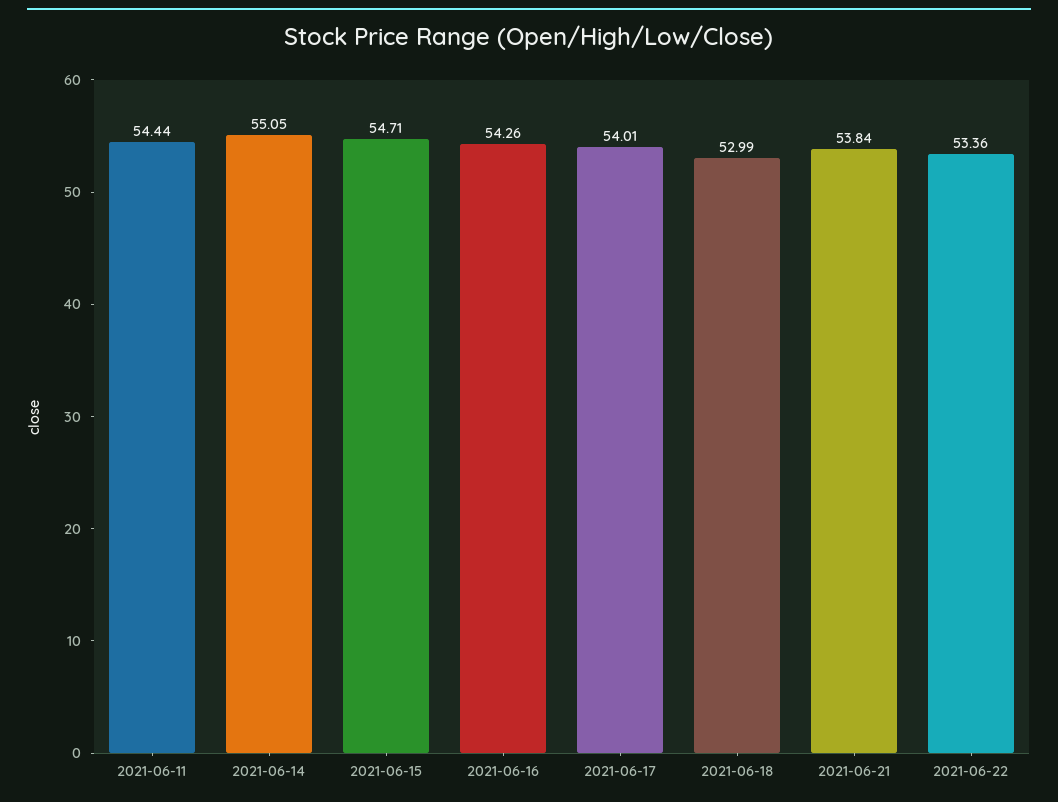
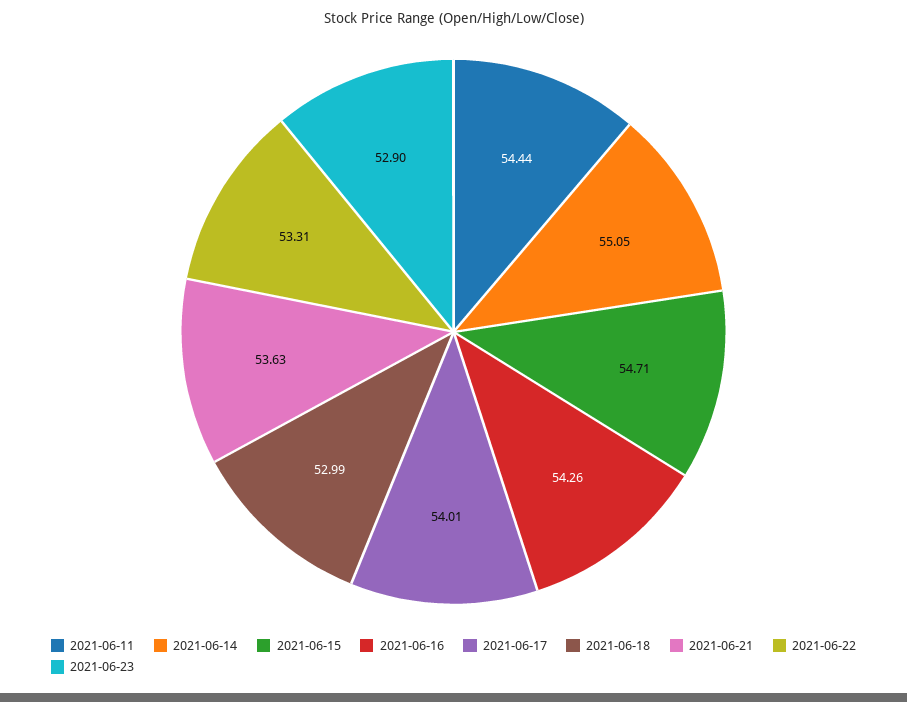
2021-06-21: 53.84 -> 53.63
2021-06-22: 53.36 -> 53.31
2021-06-23: none -> 52.9

